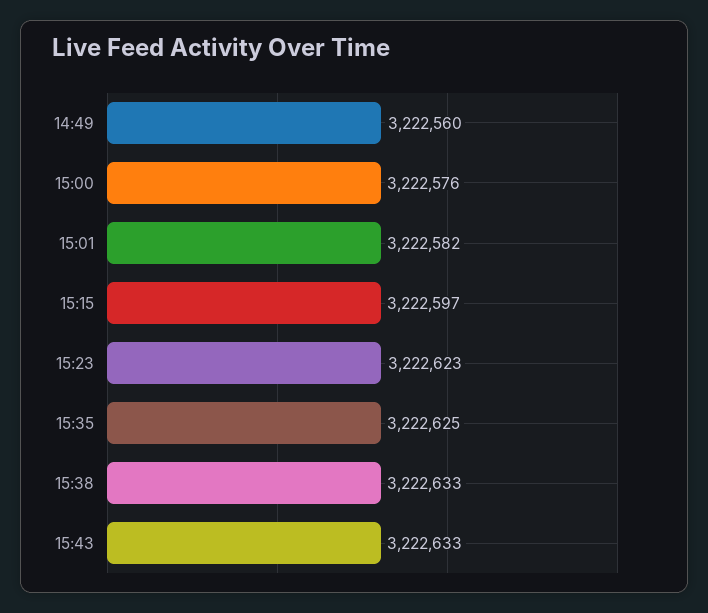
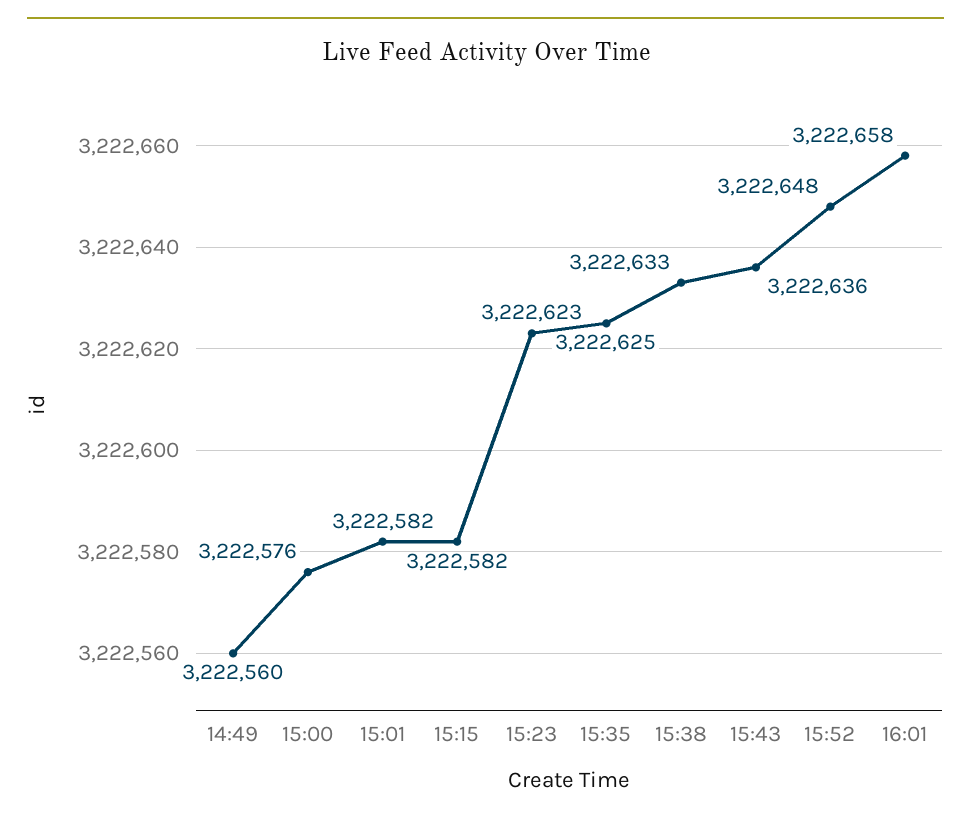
15:15: 3222597 -> 3222582
15:43: 3222633 -> 3222636
15:52: none -> 3222648
16:01: none -> 3222658

